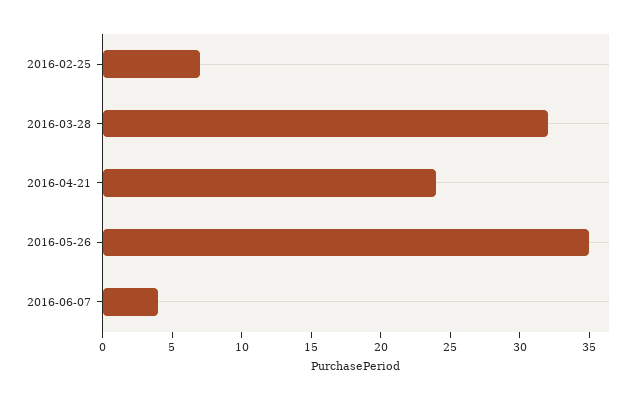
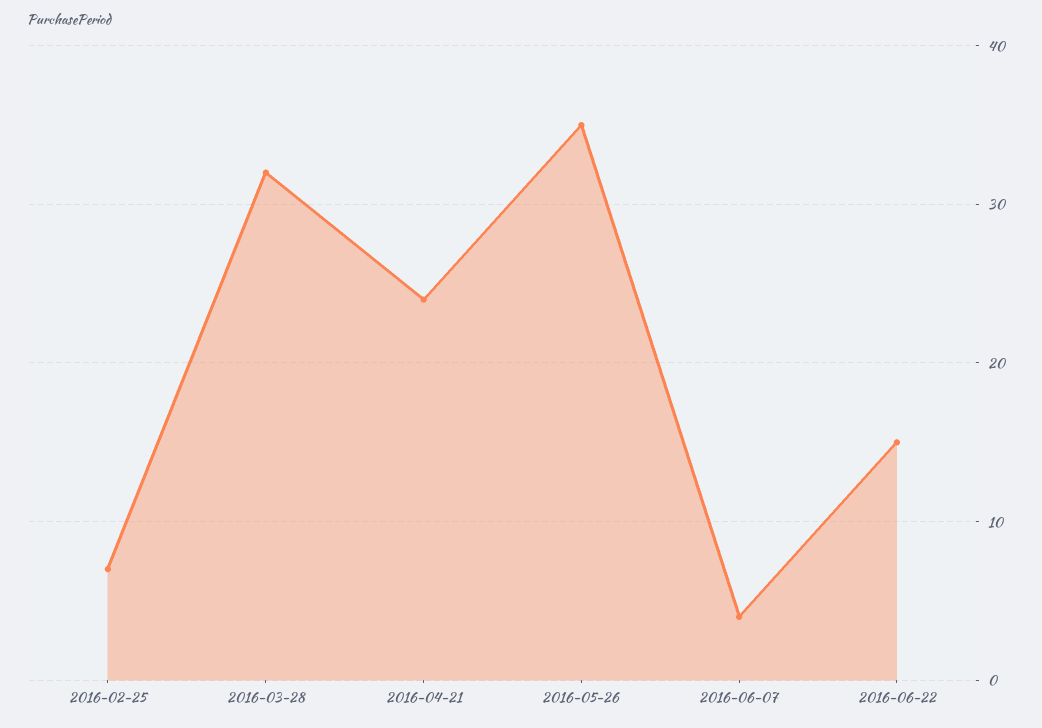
2016-06-22: none -> 15

